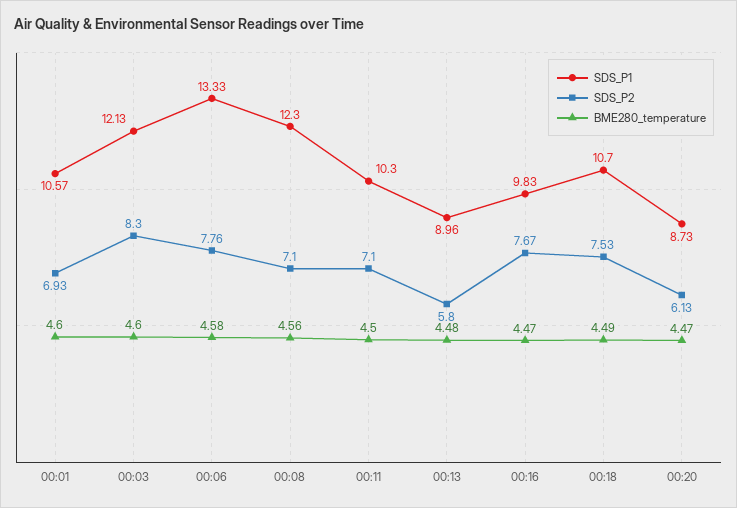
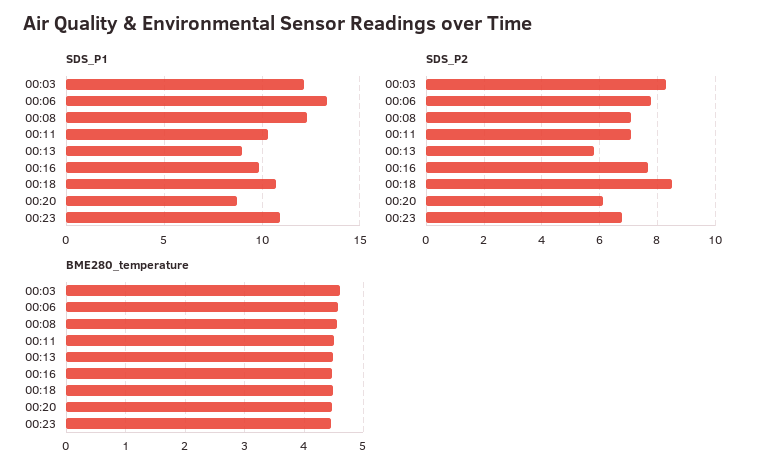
SDS_P1, 00:01: 10.57 -> none
SDS_P2, 00:01: 6.93 -> none
BME280_temperature, 00:01: 4.6 -> none
SDS_P2, 00:18: 7.53 -> 8.5
SDS_P1, 00:23: none -> 11
SDS_P2, 00:23: none -> 6.75
BME280_temperature, 00:23: none -> 4.4

